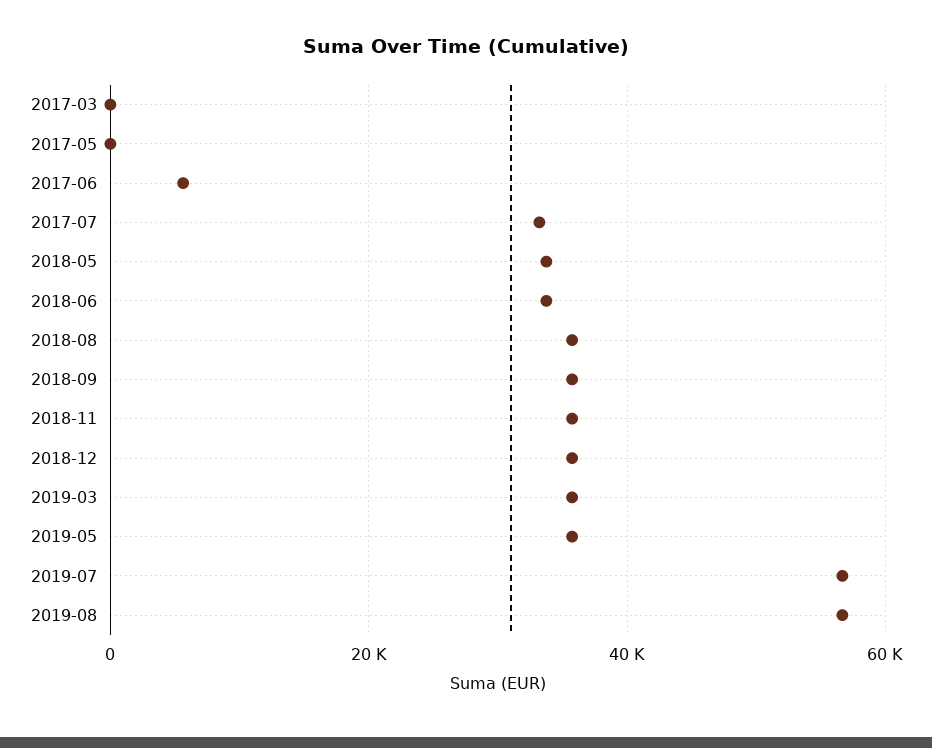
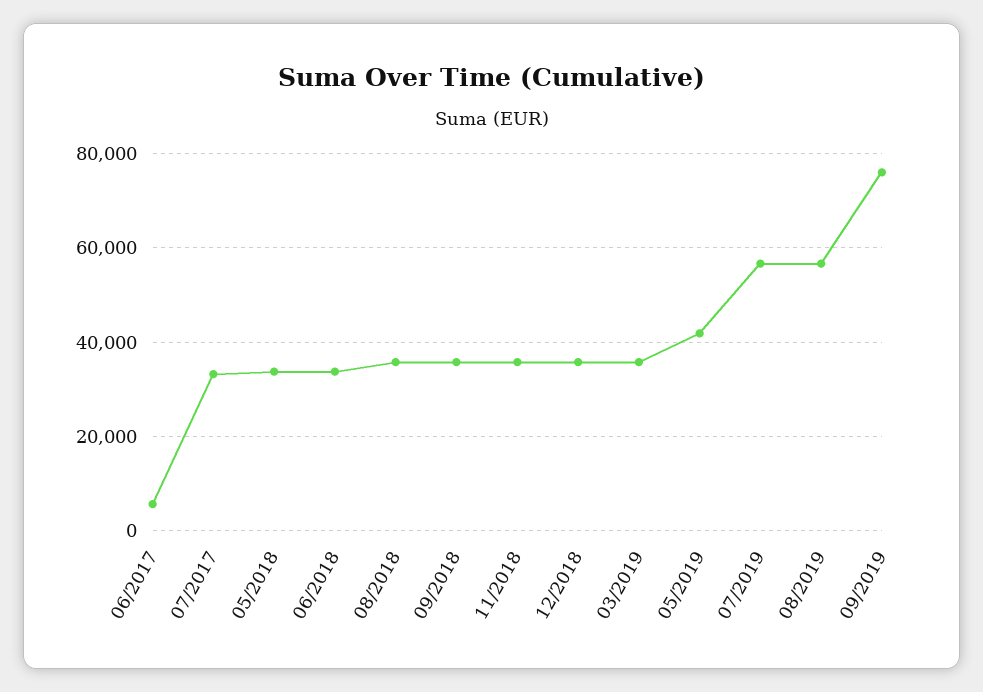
2017-03: 0 -> none
2017-05: 0 -> none
2019-05: 36000 -> 42000
09/2019: none -> 76000

